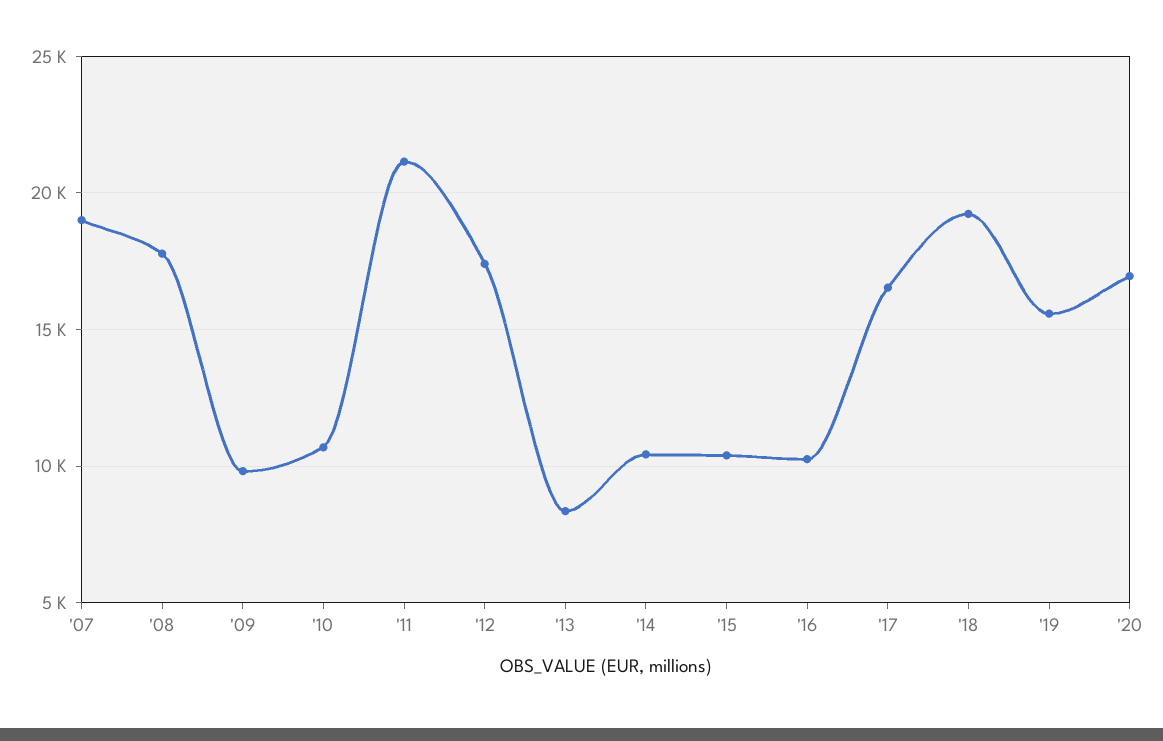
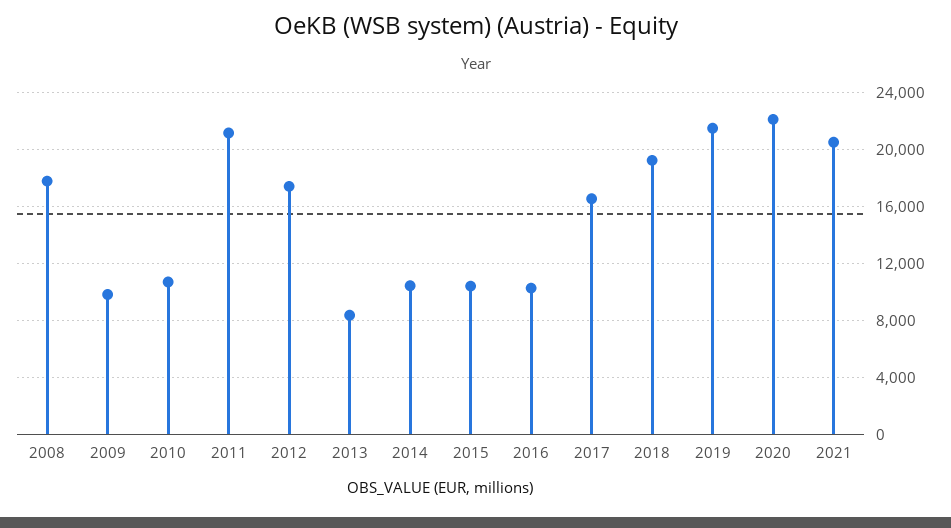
'07: 19000 -> none
'19: 15500 -> 21500
'20: 17000 -> 22000
2021: none -> 20500

